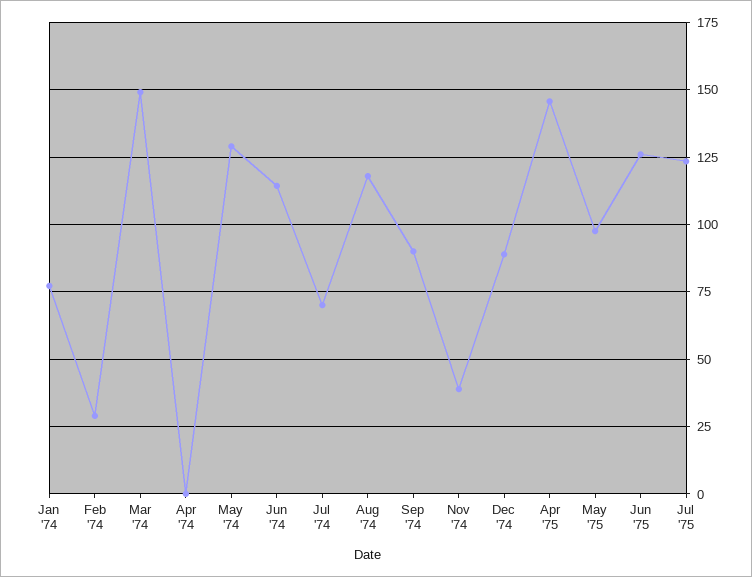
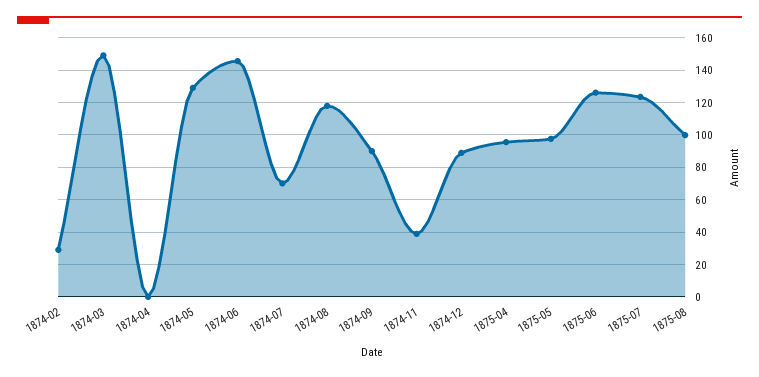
Jan '74: 77.5 -> none
Jun '74: 115 -> 145
Apr '75: 145 -> 95
1875-08: none -> 100

